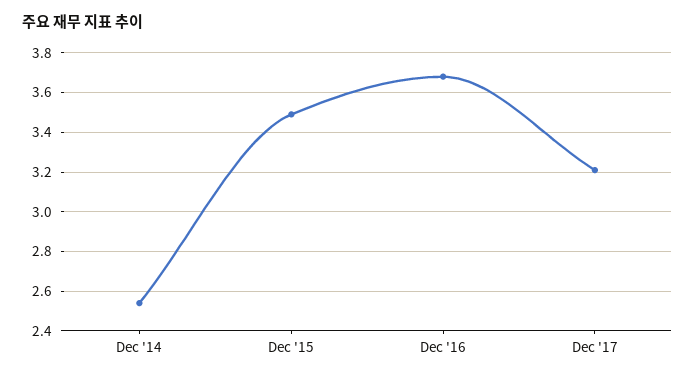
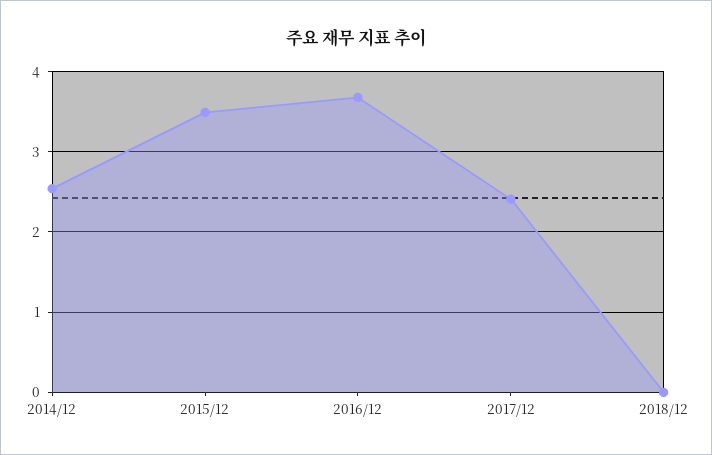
Dec '17: 3.2 -> 2.4
2018/12: none -> 0

